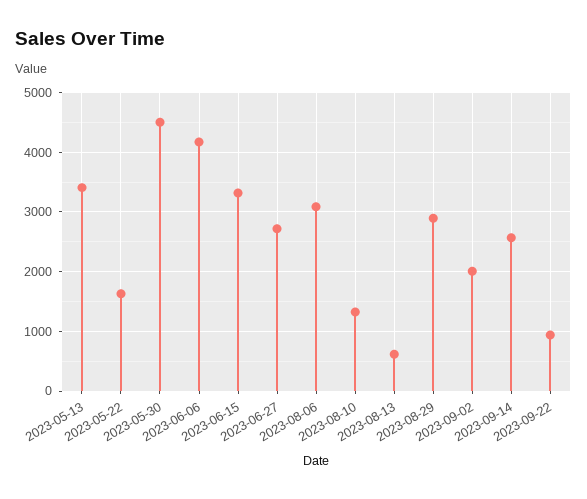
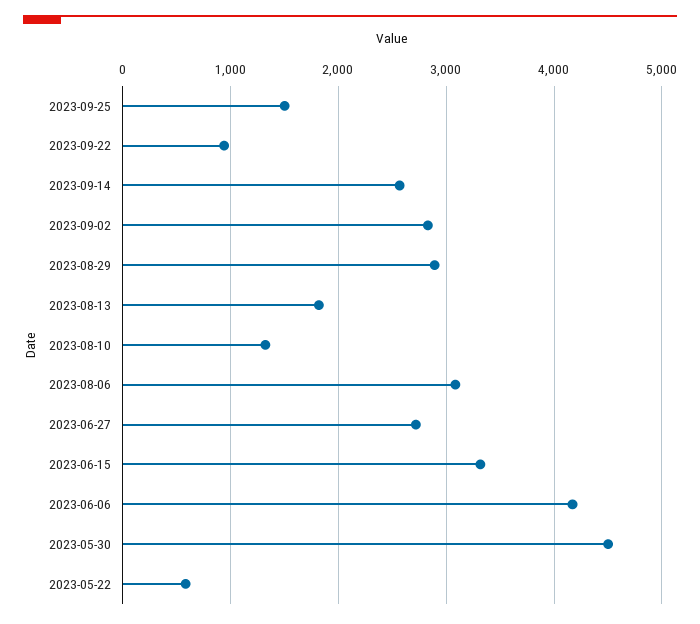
2023-05-13: 3400 -> none
2023-05-22: 1600 -> 600
2023-08-13: 600 -> 1800
2023-09-02: 2000 -> 2800
2023-09-25: none -> 1500

